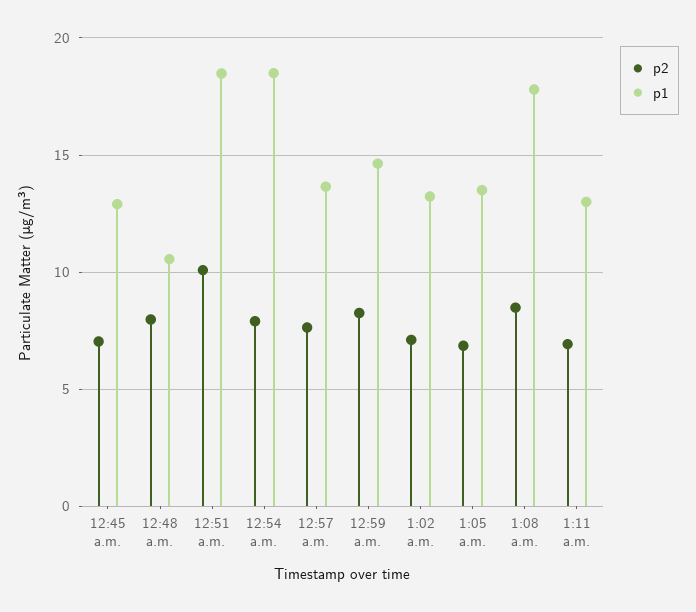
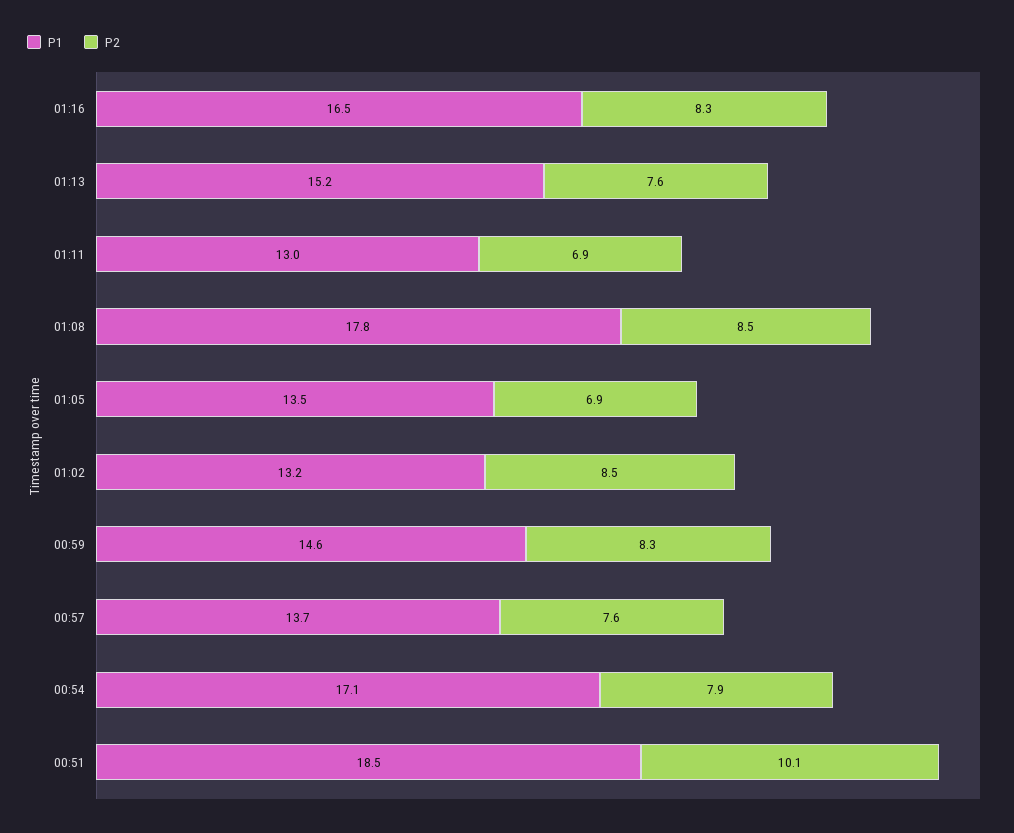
p2, 12:45 a.m.: 7 -> none
p1, 12:45 a.m.: 13 -> none
p2, 12:48 a.m.: 8 -> none
p1, 12:48 a.m.: 10.5 -> none
p1, 12:54 a.m.: 18.5 -> 17.1
p2, 1:02 a.m.: 7 -> 8.5
p1, 01:16: none -> 16.5
p2, 01:16: none -> 8.3
p1, 01:13: none -> 15.2
p2, 01:13: none -> 7.6

